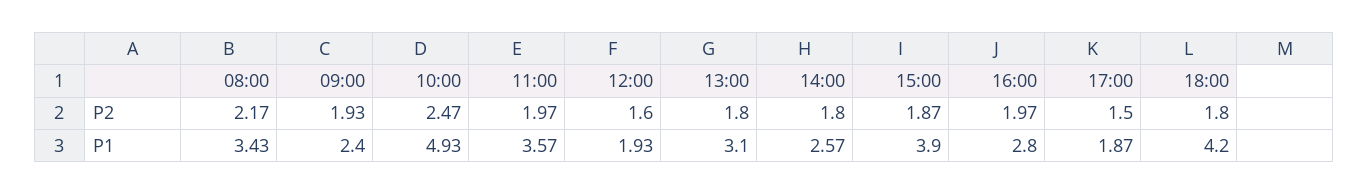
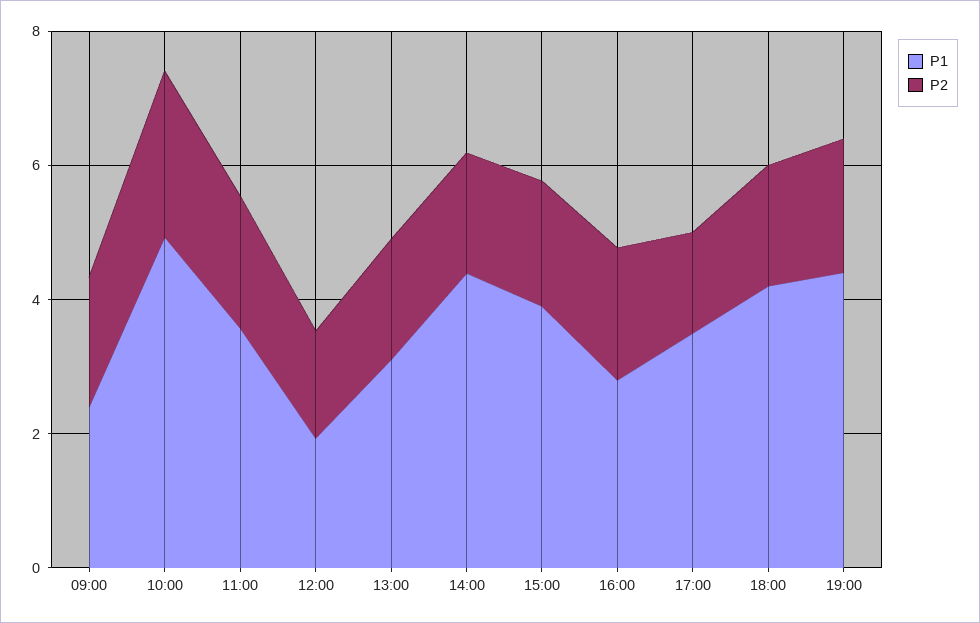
P2, 08:00: 2.17 -> none
P1, 08:00: 3.43 -> none
P1, 14:00: 2.57 -> 4.5
P1, 17:00: 1.87 -> 3.5
P1, 19:00: none -> 4.5
P2, 19:00: none -> 2

